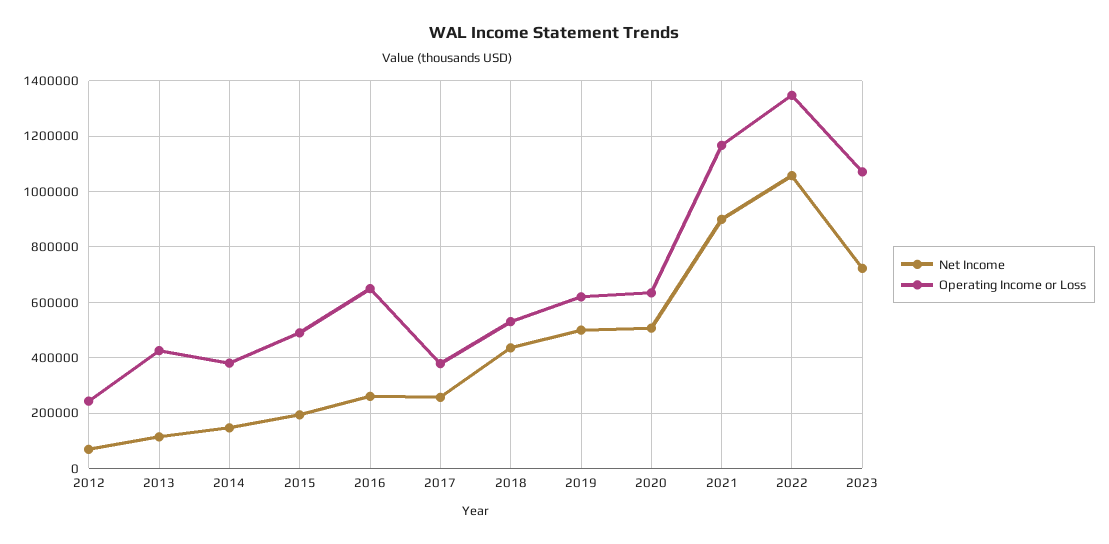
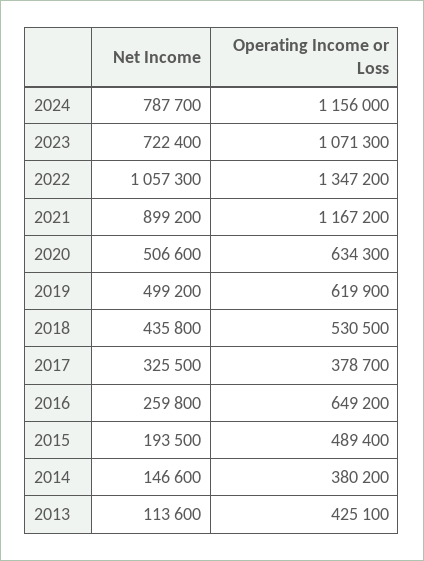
Net Income, 2012: 75000 -> none
Operating Income or Loss, 2012: 250000 -> none
Net Income, 2017: 250000 -> 325500
Net Income, 2024: none -> 787700
Operating Income or Loss, 2024: none -> 1156000

